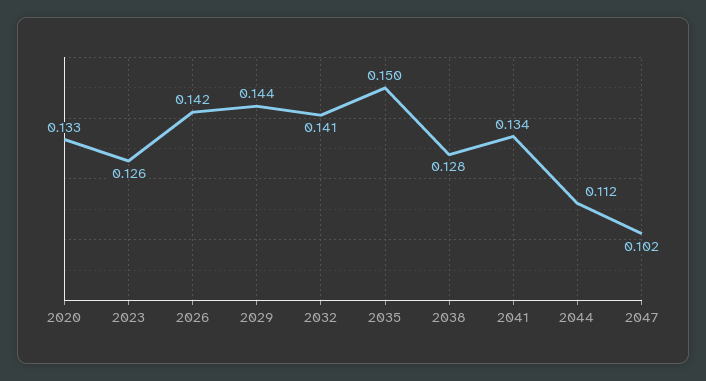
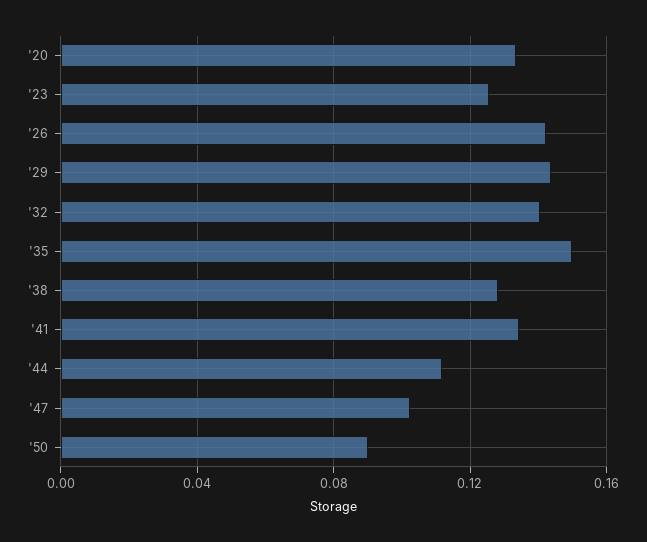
'50: none -> 0.09

